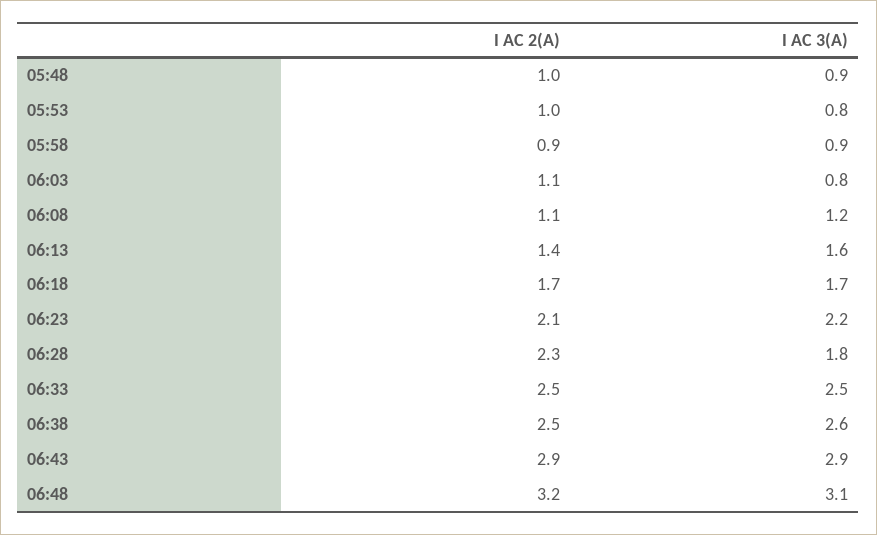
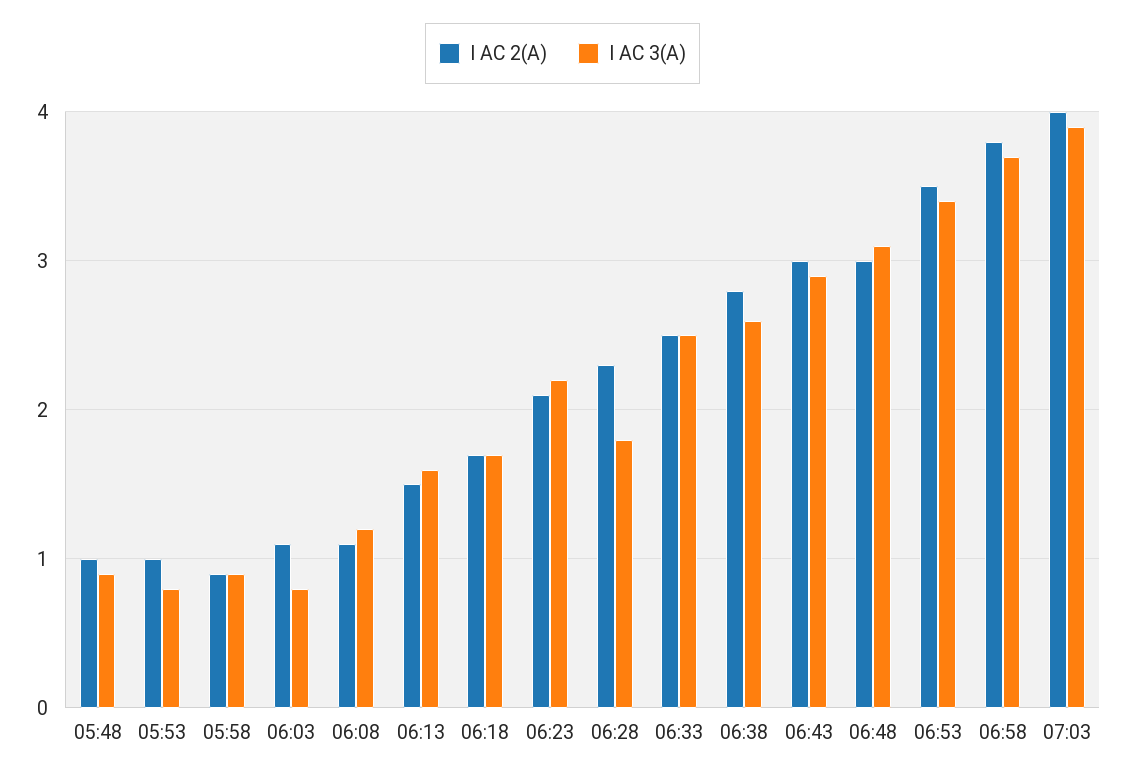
I AC 2(A), 06:13: 1.4 -> 1.5
I AC 2(A), 06:38: 2.5 -> 2.8
I AC 2(A), 06:43: 2.9 -> 3
I AC 2(A), 06:48: 3.2 -> 3
I AC 2(A), 06:53: none -> 3.5
I AC 3(A), 06:53: none -> 3.4
I AC 2(A), 06:58: none -> 3.8
I AC 3(A), 06:58: none -> 3.7
I AC 2(A), 07:03: none -> 4
I AC 3(A), 07:03: none -> 3.9

